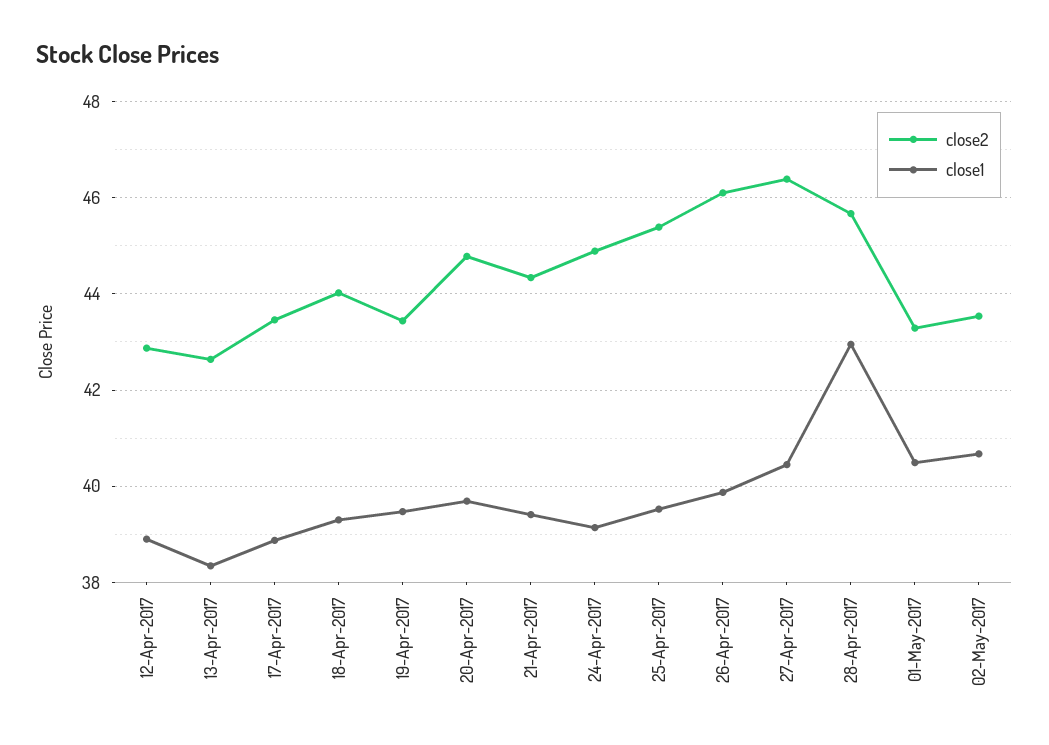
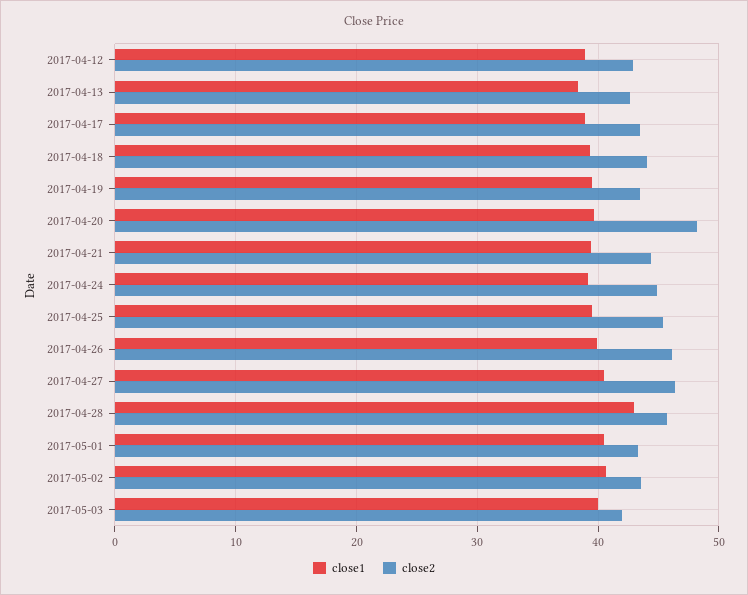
close2, 20-Apr-2017: 44.8 -> 48
close1, 2017-05-03: none -> 40
close2, 2017-05-03: none -> 42

